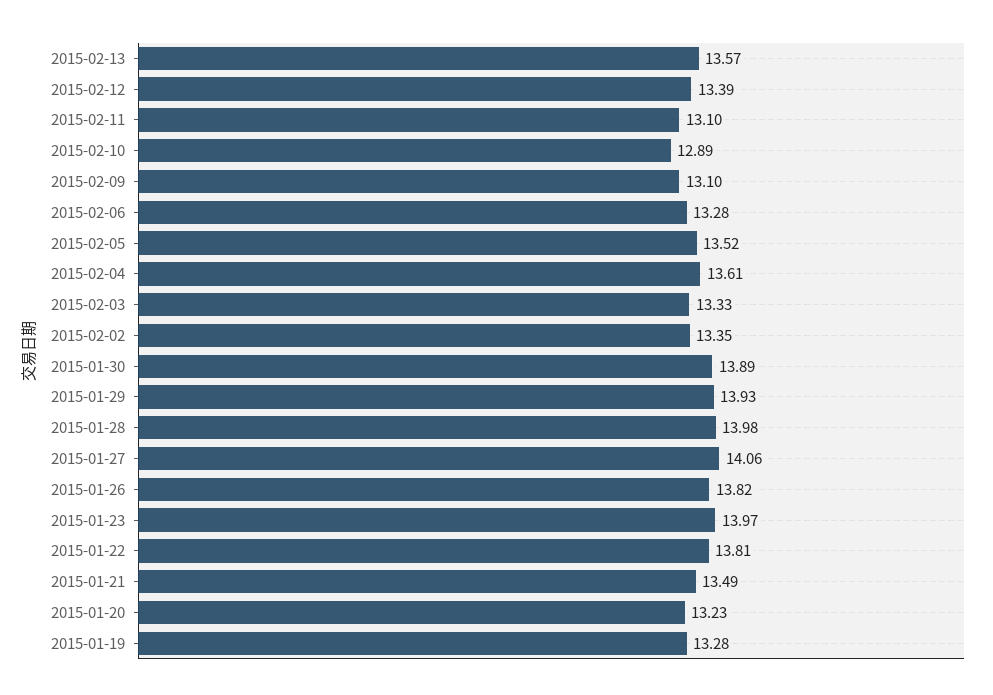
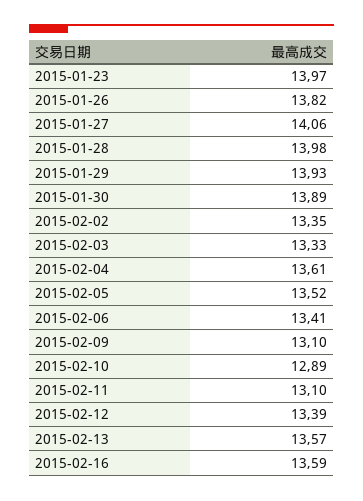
2015-02-06: 13.28 -> 13.41
2015-01-22: 13.81 -> none
2015-01-21: 13.49 -> none
2015-01-20: 13.23 -> none
2015-01-19: 13.28 -> none
2015-02-16: none -> 13.59

